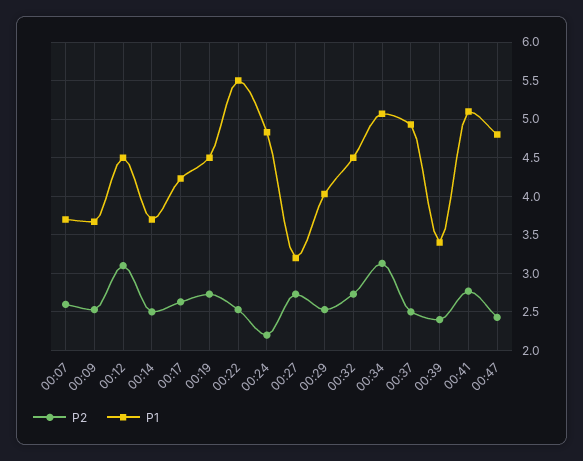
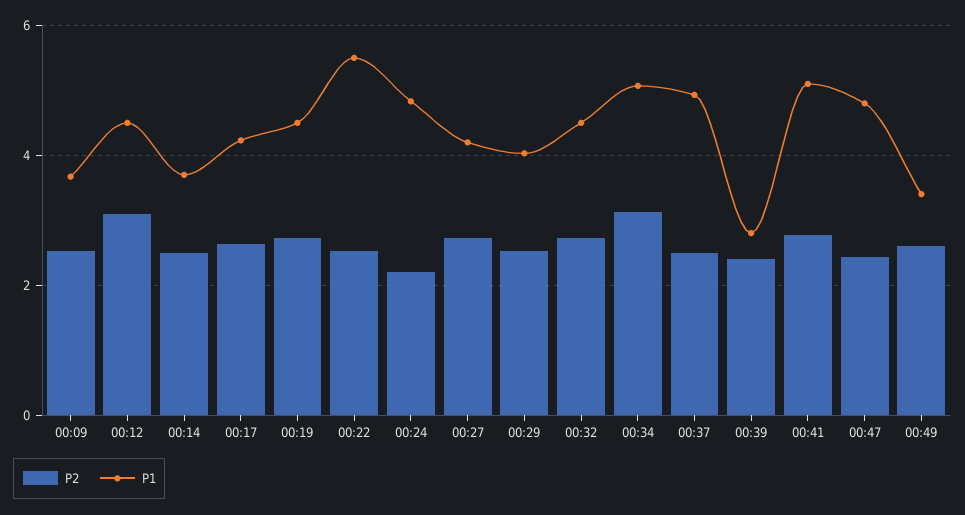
P2, 00:07: 2.6 -> none
P1, 00:07: 3.7 -> none
P1, 00:27: 3.2 -> 4.2
P1, 00:39: 3.4 -> 2.8
P2, 00:49: none -> 2.6
P1, 00:49: none -> 3.4

